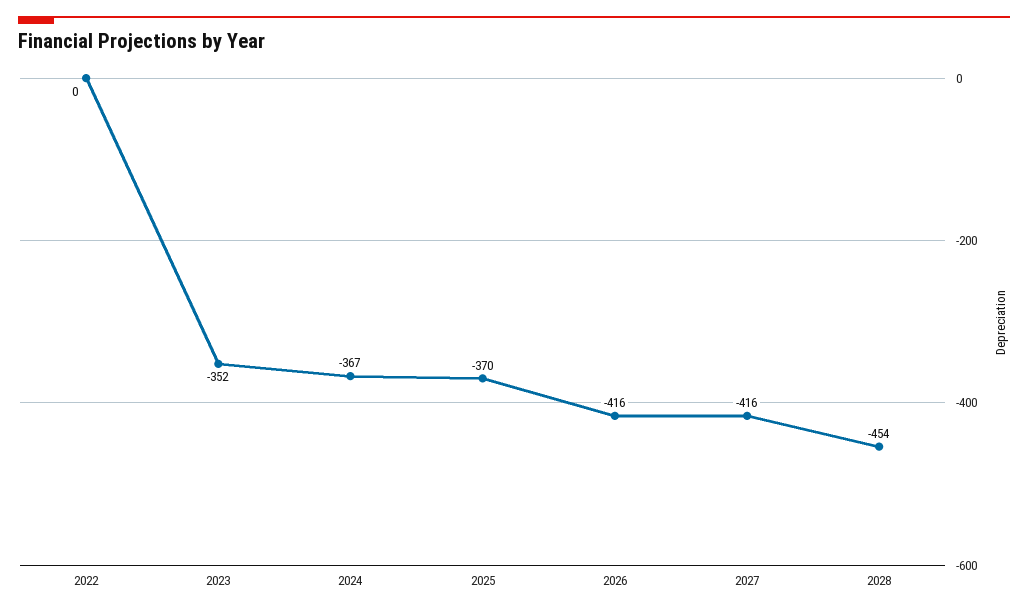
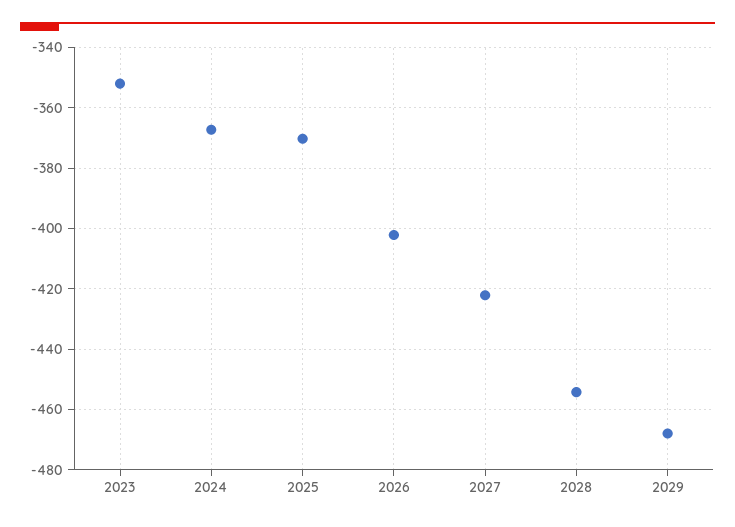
2022: 0 -> none
2026: -416 -> -402
2027: -416 -> -422
2029: none -> -468

